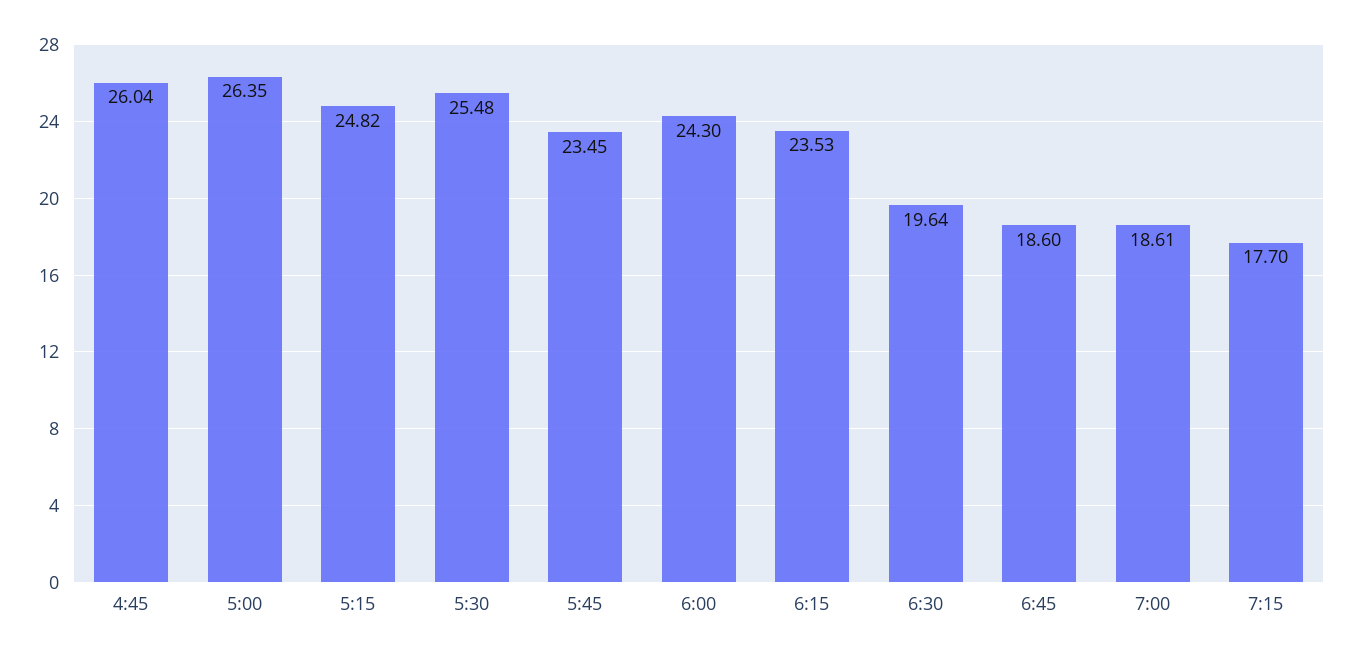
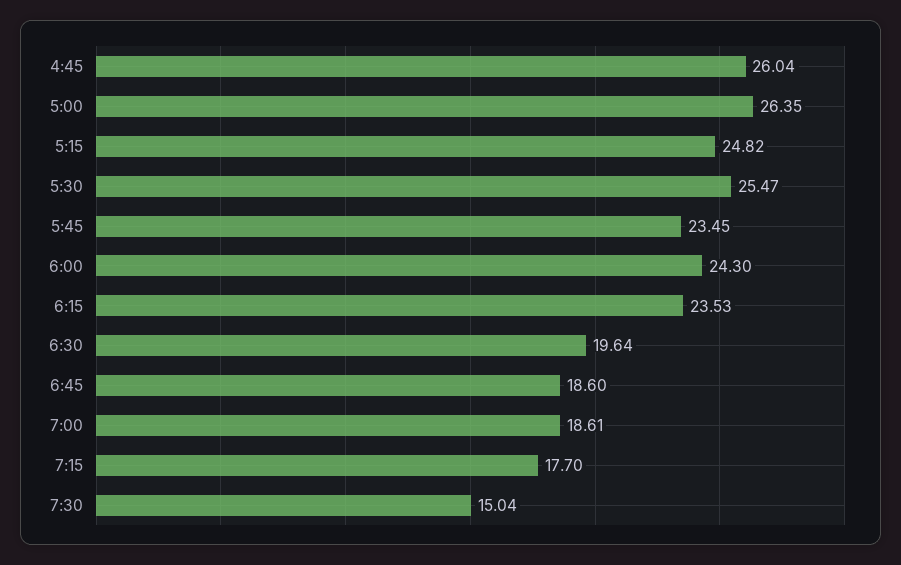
5:30: 25.48 -> 25.47
7:30: none -> 15.04

